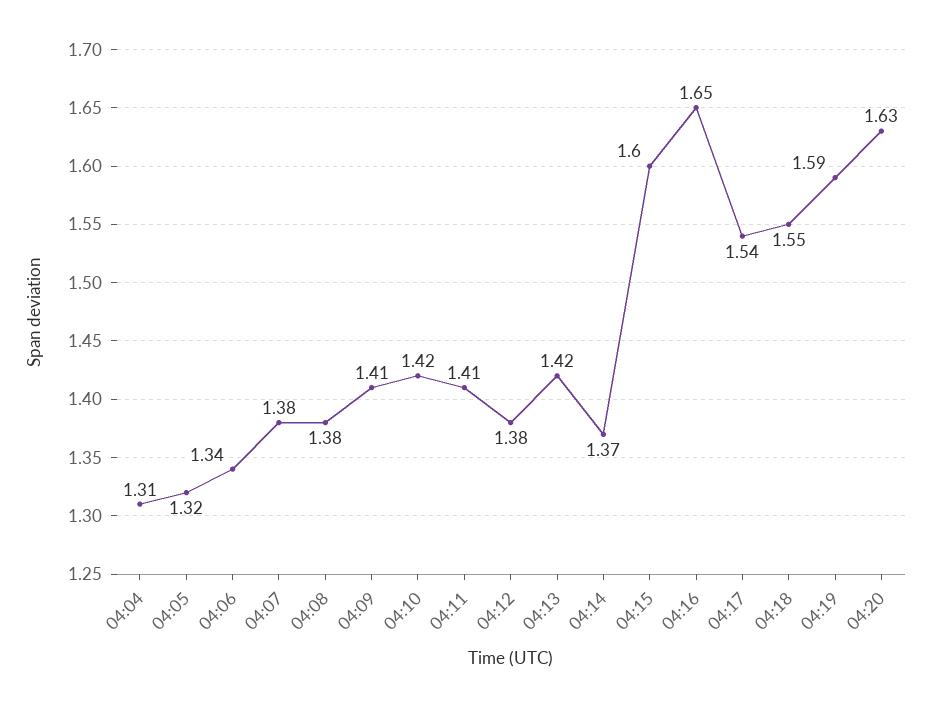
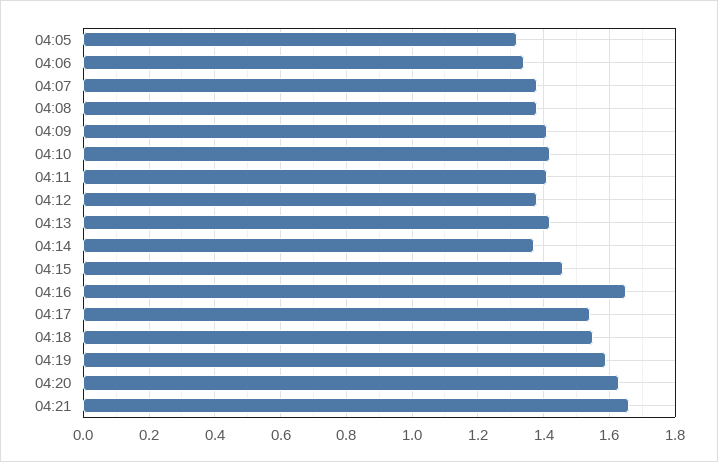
04:04: 1.31 -> none
04:15: 1.6 -> 1.45
04:21: none -> 1.65

